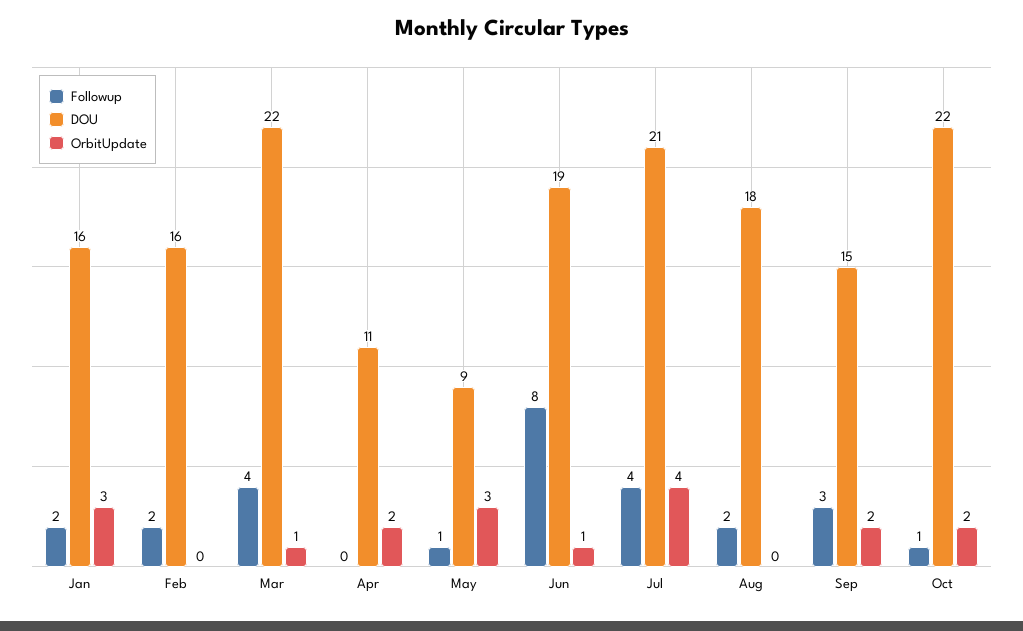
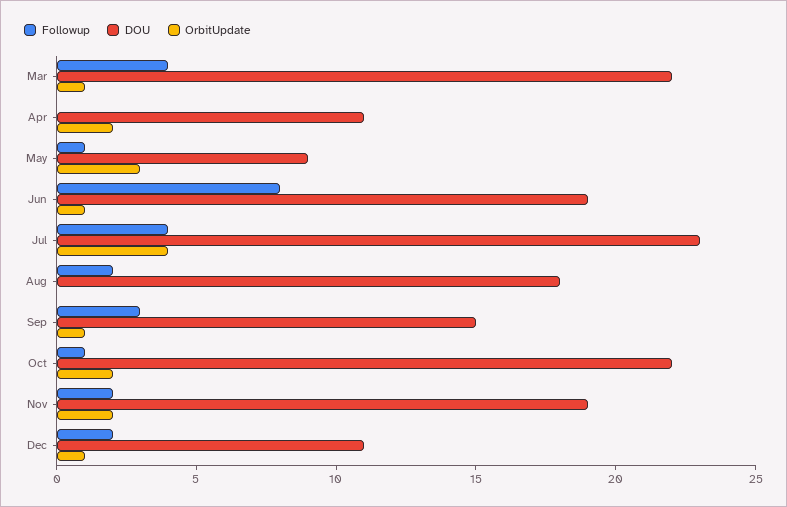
Followup, Jan: 2 -> none
DOU, Jan: 16 -> none
OrbitUpdate, Jan: 3 -> none
Followup, Feb: 2 -> none
DOU, Feb: 16 -> none
OrbitUpdate, Feb: 0 -> none
DOU, Jul: 21 -> 23
OrbitUpdate, Sep: 2 -> 1
Followup, Nov: none -> 2
DOU, Nov: none -> 19
OrbitUpdate, Nov: none -> 2
Followup, Dec: none -> 2
DOU, Dec: none -> 11
OrbitUpdate, Dec: none -> 1

